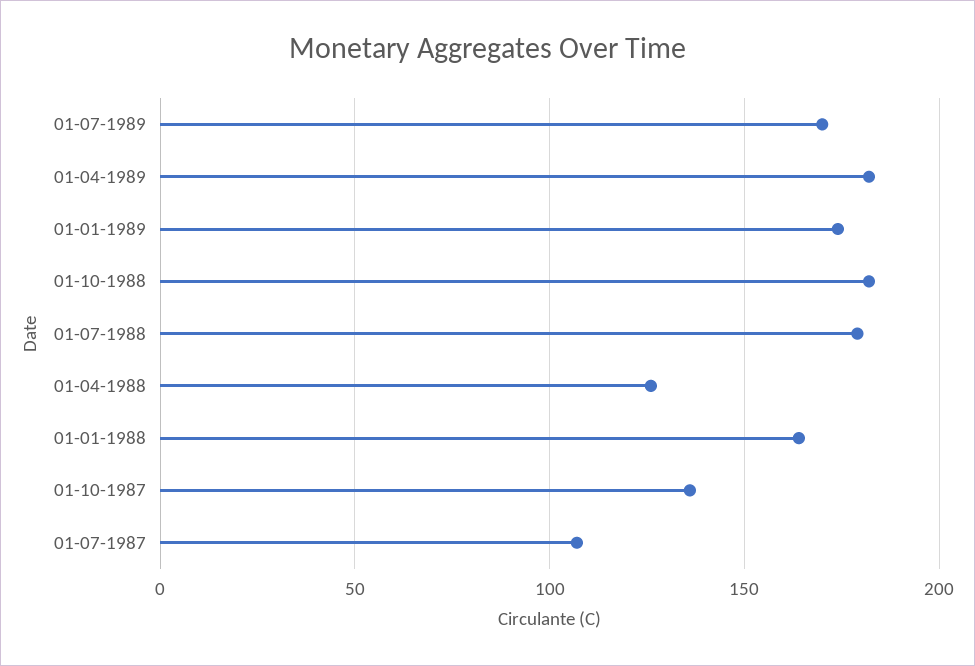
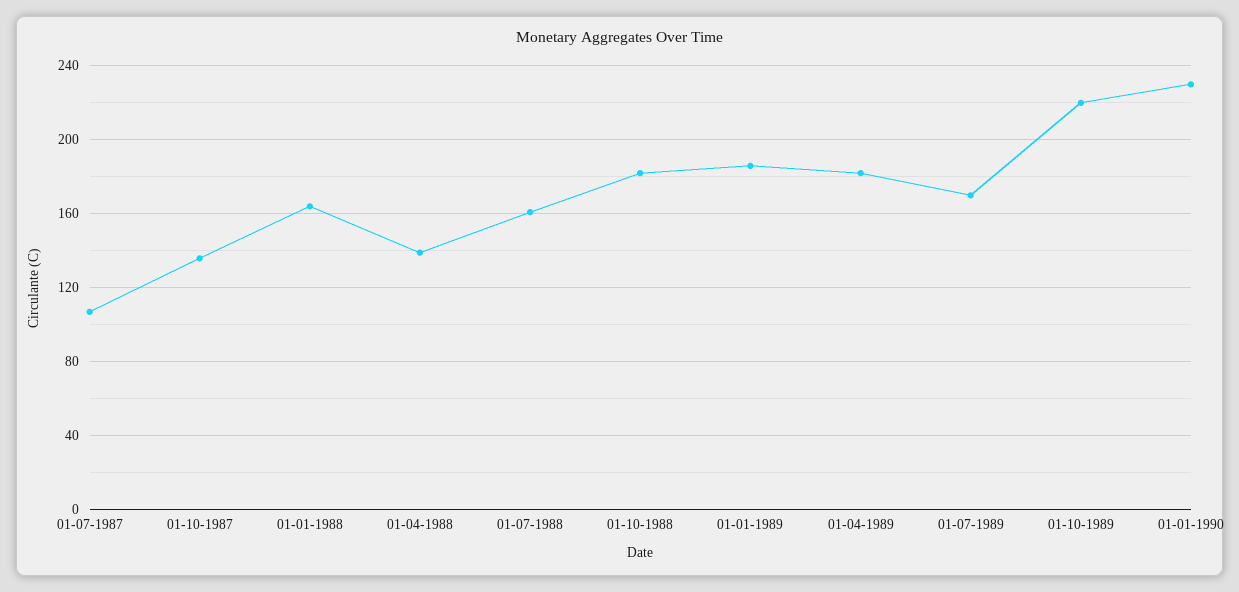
01-01-1989: 175 -> 185
01-07-1988: 180 -> 160
01-04-1988: 125 -> 140
01-10-1989: none -> 220
01-01-1990: none -> 230

